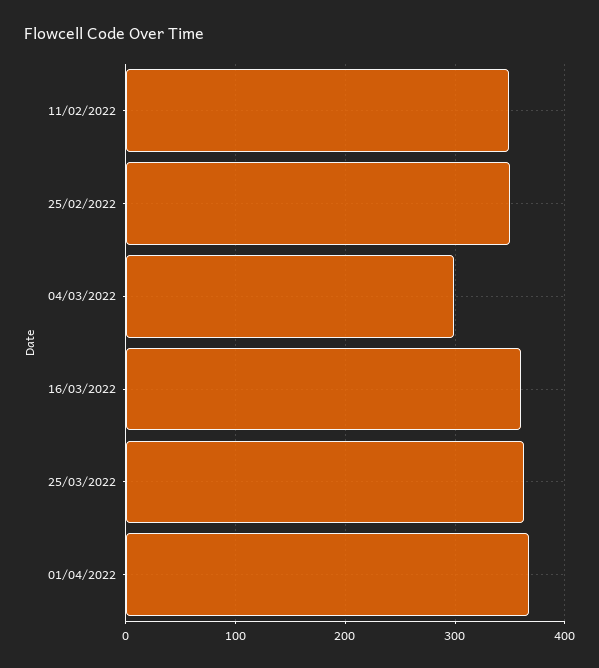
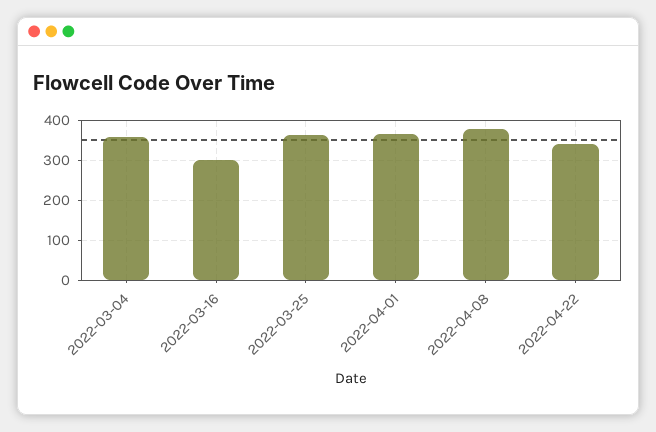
11/02/2022: 350 -> none
25/02/2022: 350 -> none
04/03/2022: 300 -> 360
16/03/2022: 360 -> 300
2022-04-08: none -> 380
2022-04-22: none -> 340

